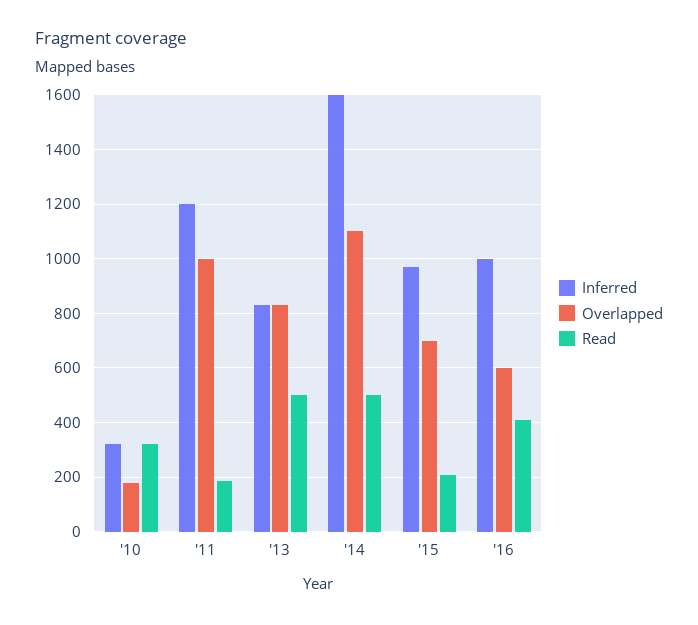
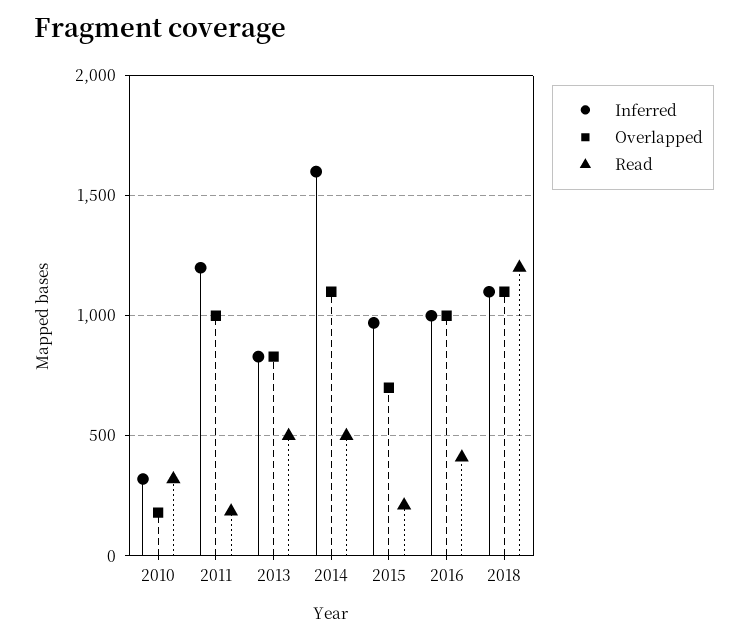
Overlapped, '16: 600 -> 1000
Inferred, 2018: none -> 1100
Overlapped, 2018: none -> 1100
Read, 2018: none -> 1200

